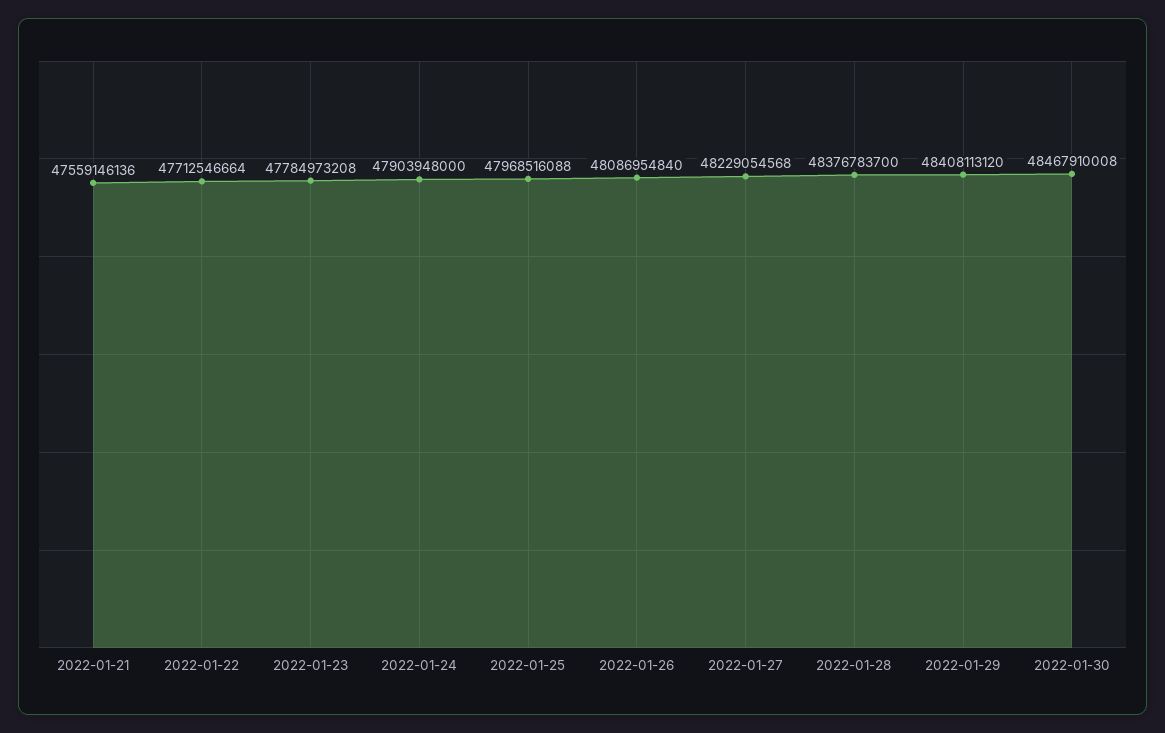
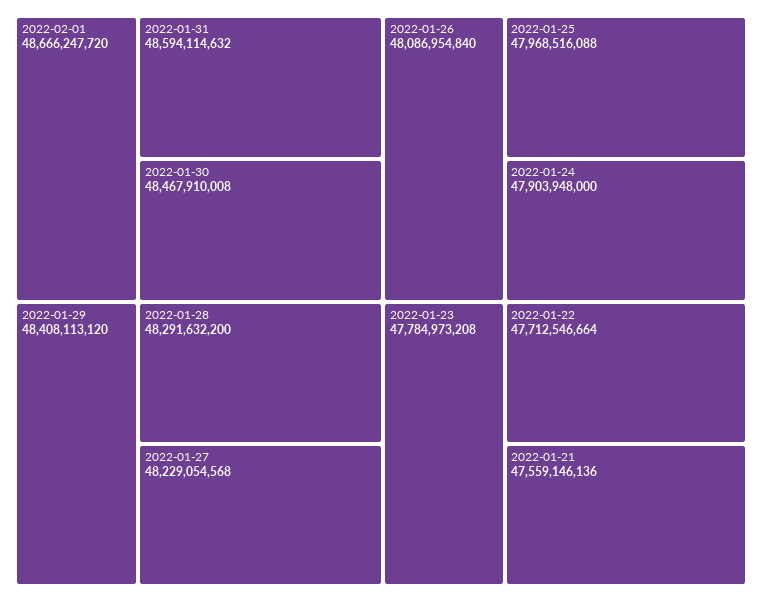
2022-01-28: 48376783700 -> 48291632200
2022-02-01: none -> 48666247720
2022-01-31: none -> 48594114632

